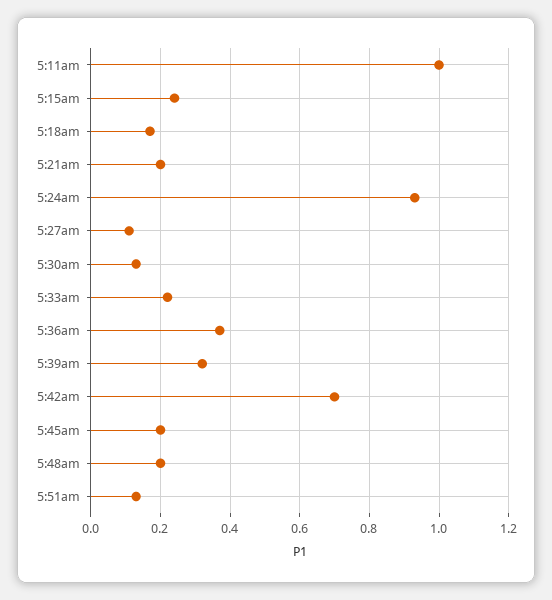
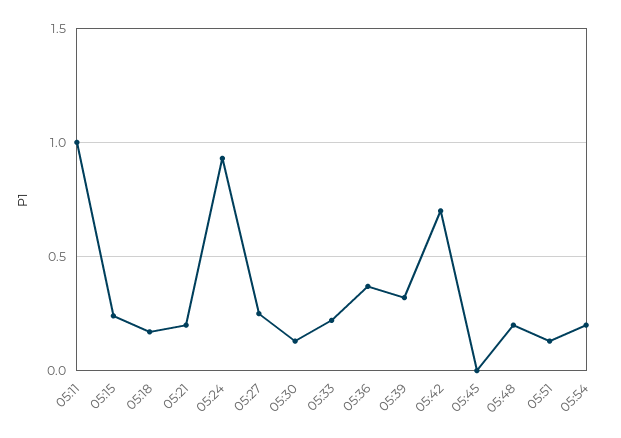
5:27am: 0.1 -> 0.25
5:45am: 0.2 -> 0
05:54: none -> 0.2

